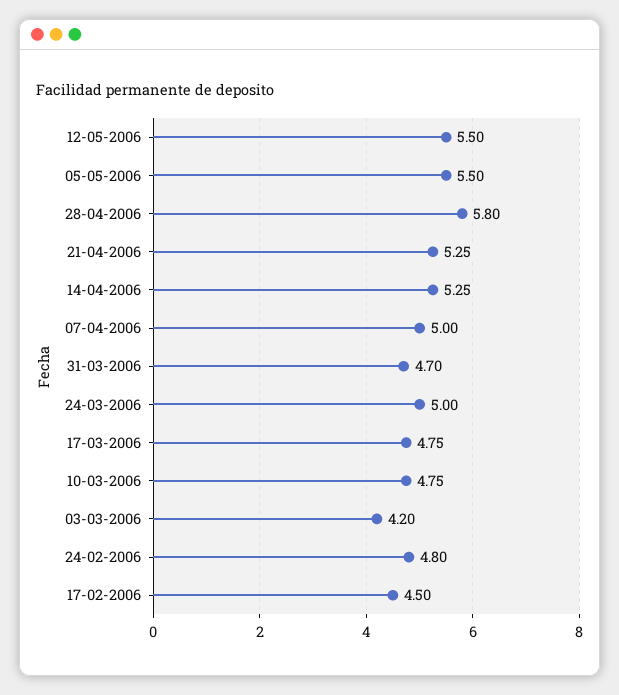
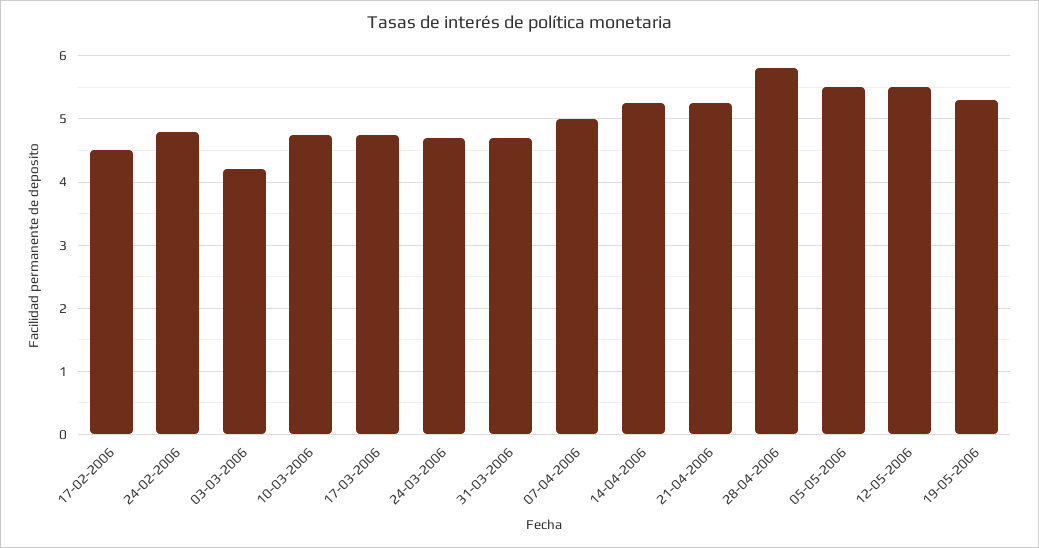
24-03-2006: 5 -> 4.7
19-05-2006: none -> 5.3

